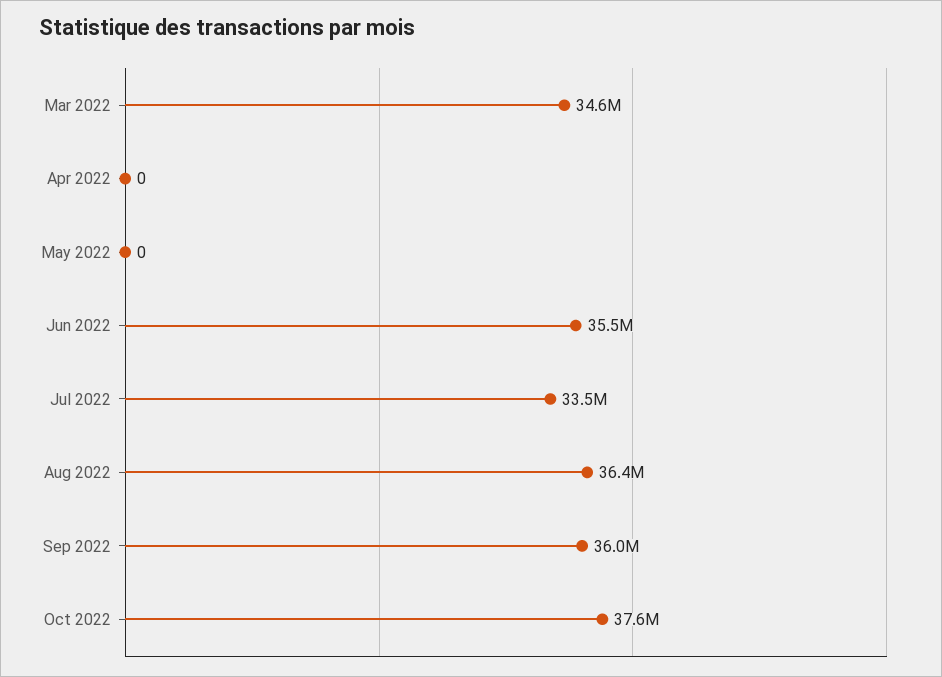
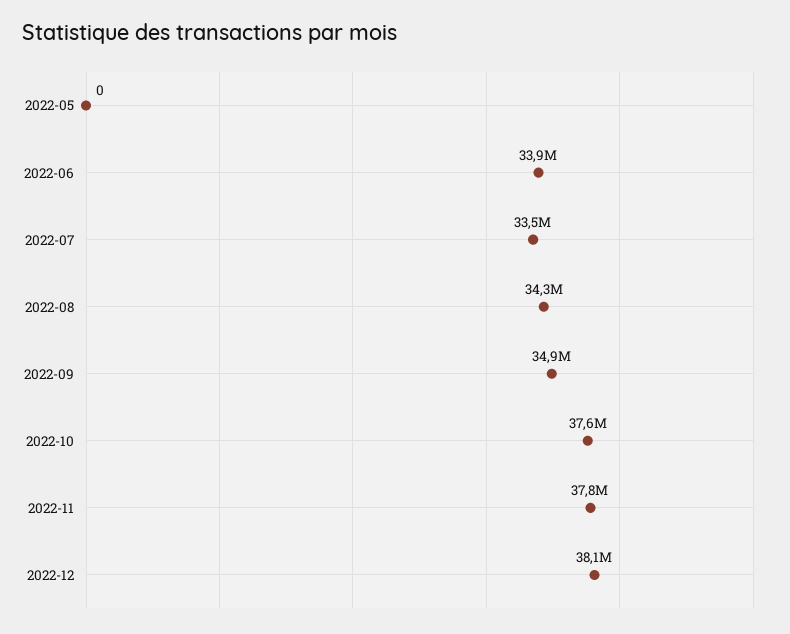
Mar 2022: 34600000 -> none
Apr 2022: 0 -> none
Jun 2022: 35500000 -> 33900000
Aug 2022: 36400000 -> 34300000
Sep 2022: 36000000 -> 34900000
2022-11: none -> 37800000
2022-12: none -> 38100000

